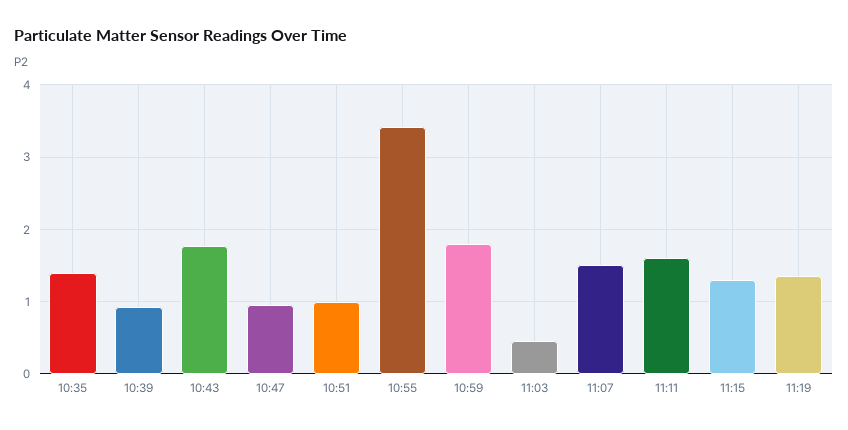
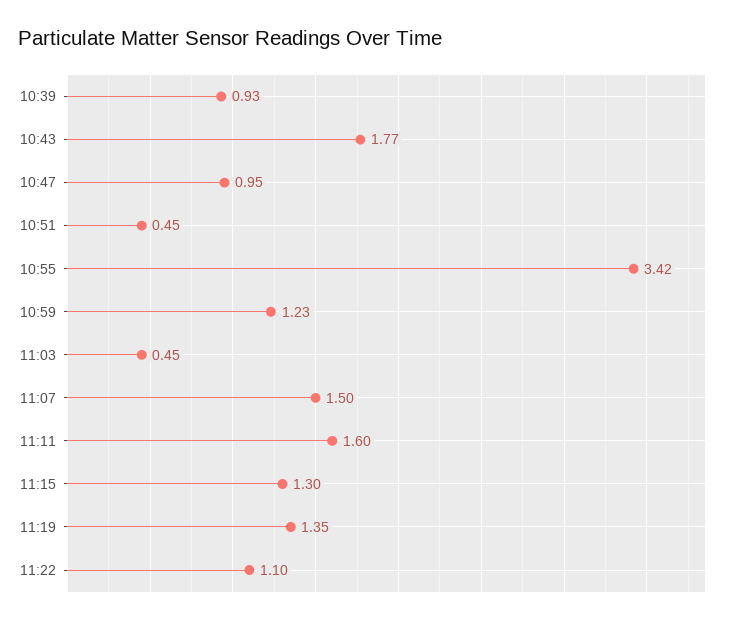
10:35: 1.4 -> none
10:51: 1 -> 0.45
10:59: 1.8 -> 1.23
11:22: none -> 1.1

